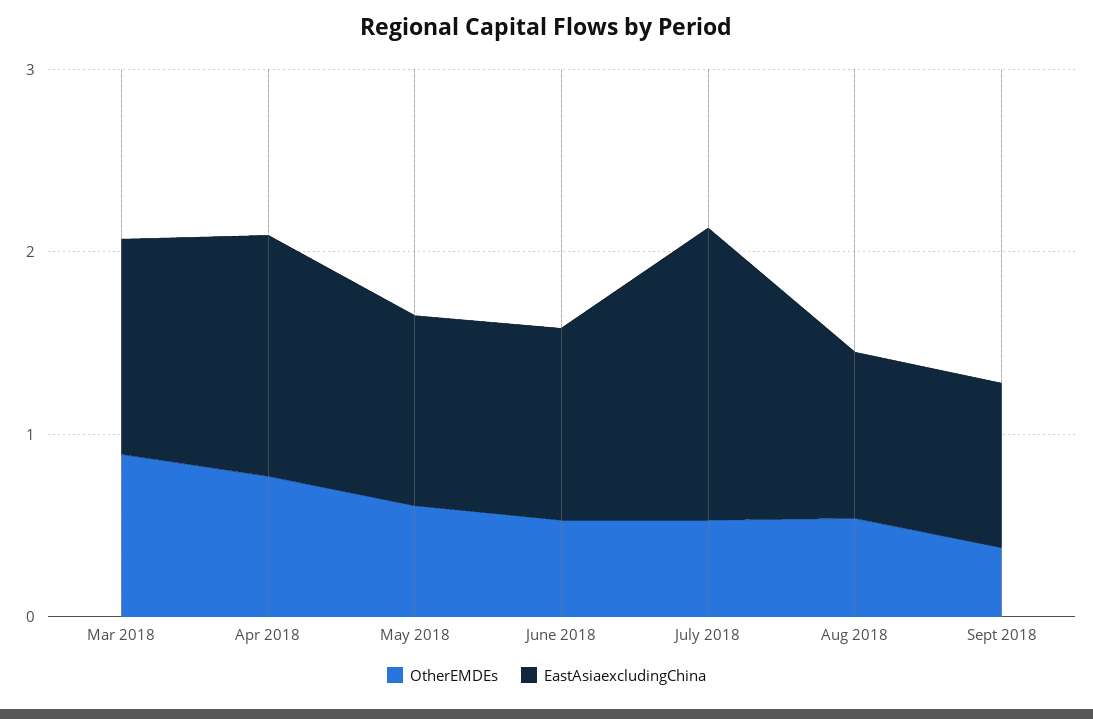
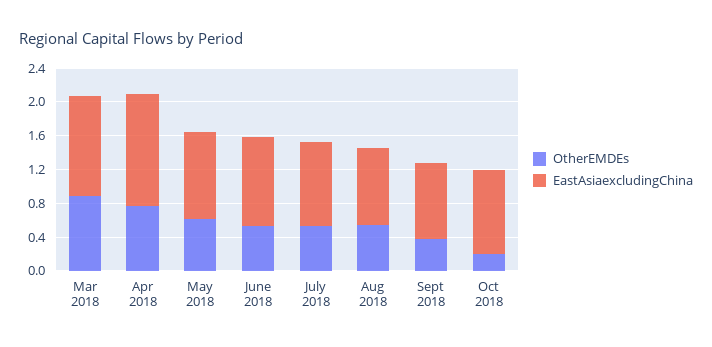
EastAsiaexcludingChina, July 2018: 1.6 -> 1
OtherEMDEs, Oct 2018: none -> 0.2
EastAsiaexcludingChina, Oct 2018: none -> 1

